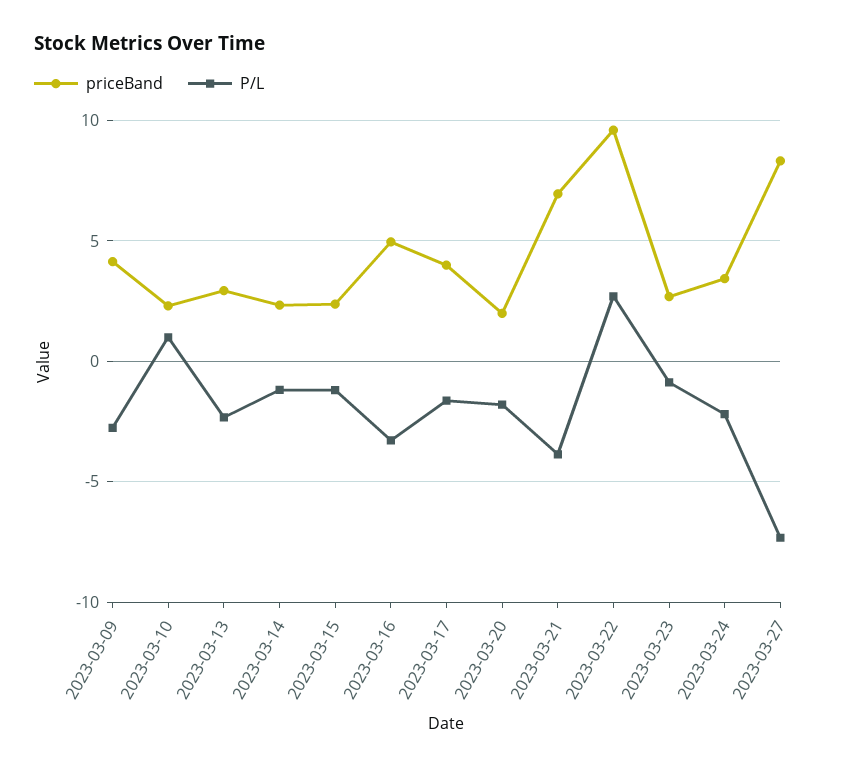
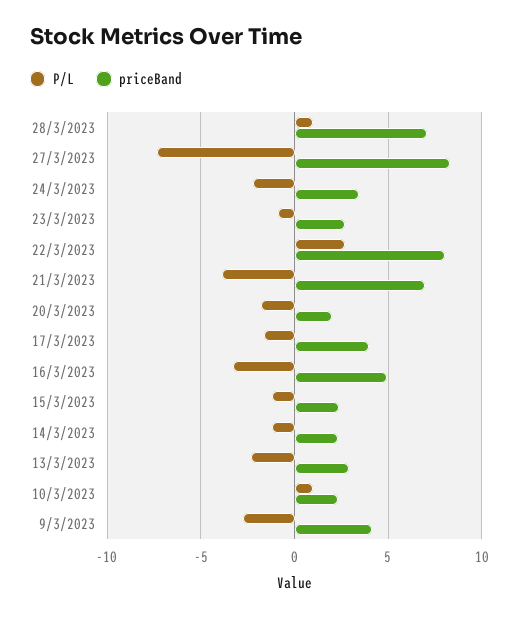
priceBand, 2023-03-22: 9.5 -> 8
P/L, 28/3/2023: none -> 1
priceBand, 28/3/2023: none -> 7

